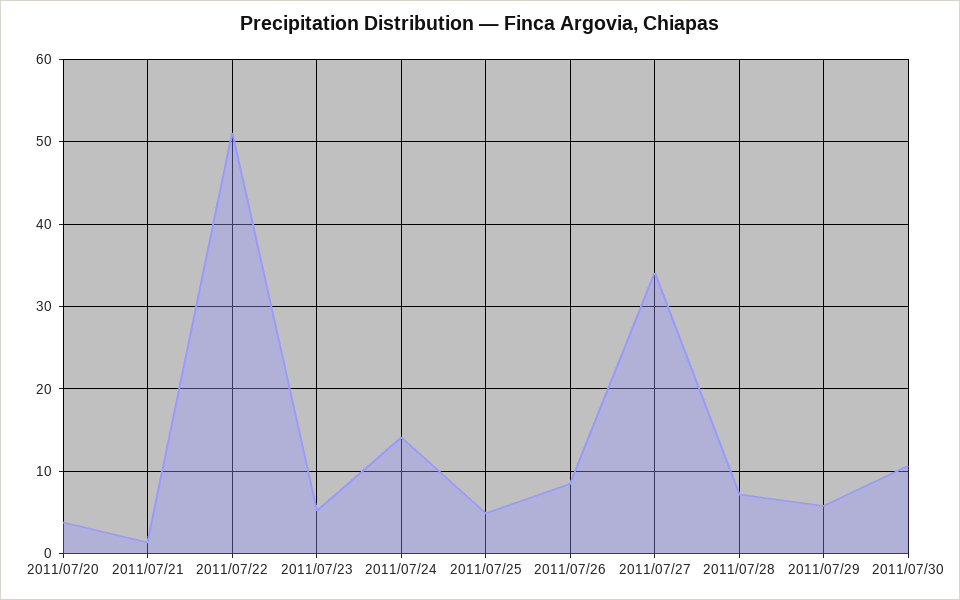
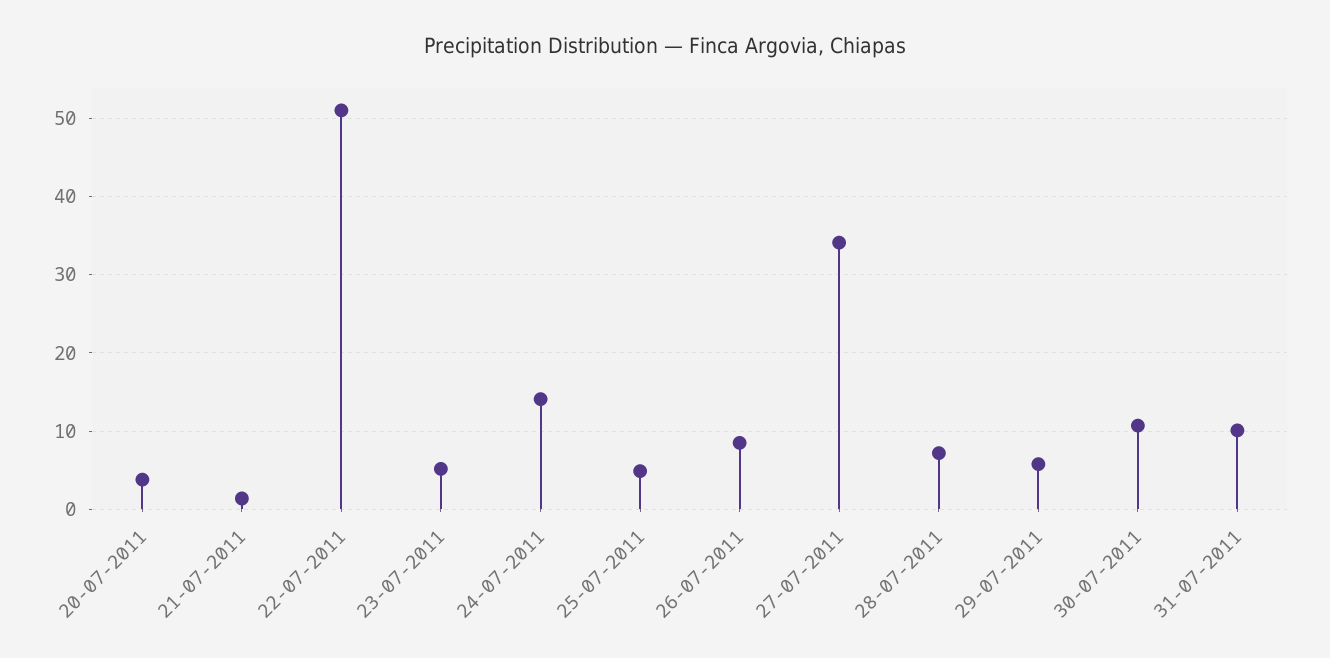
31-07-2011: none -> 10

